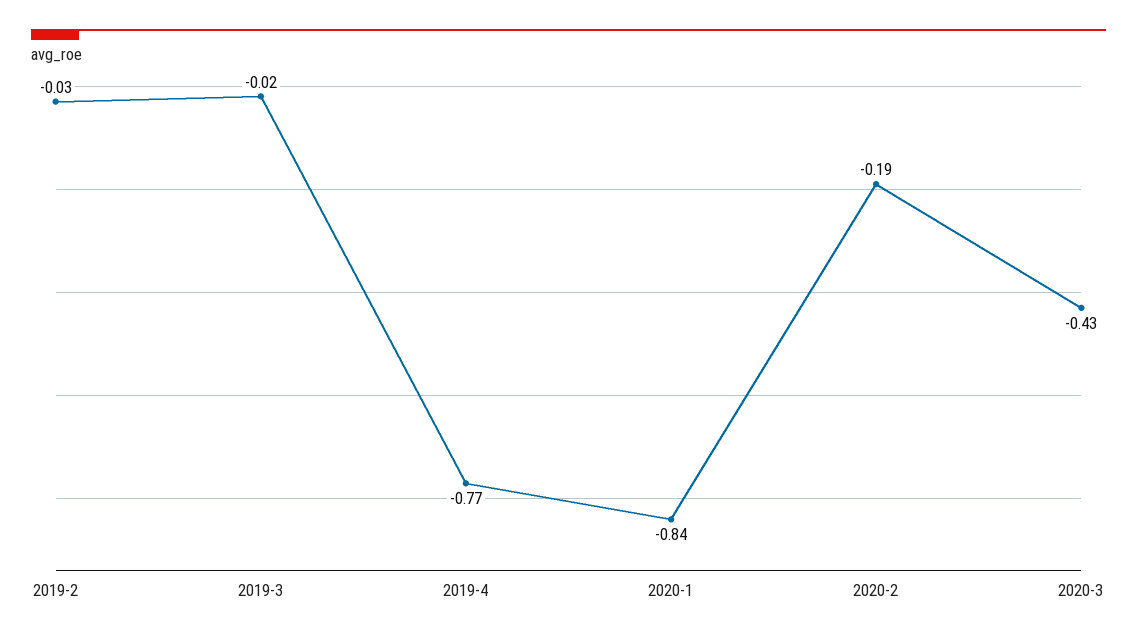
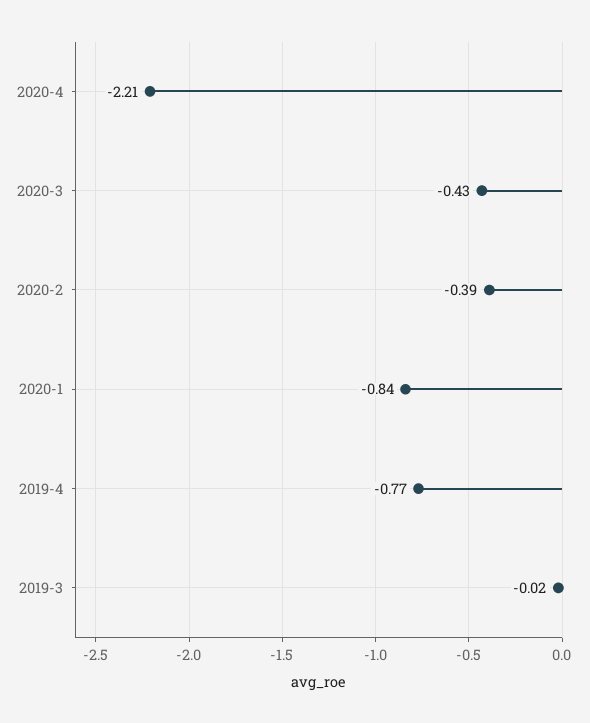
2019-2: -0.03 -> none
2020-2: -0.19 -> -0.39
2020-4: none -> -2.21

